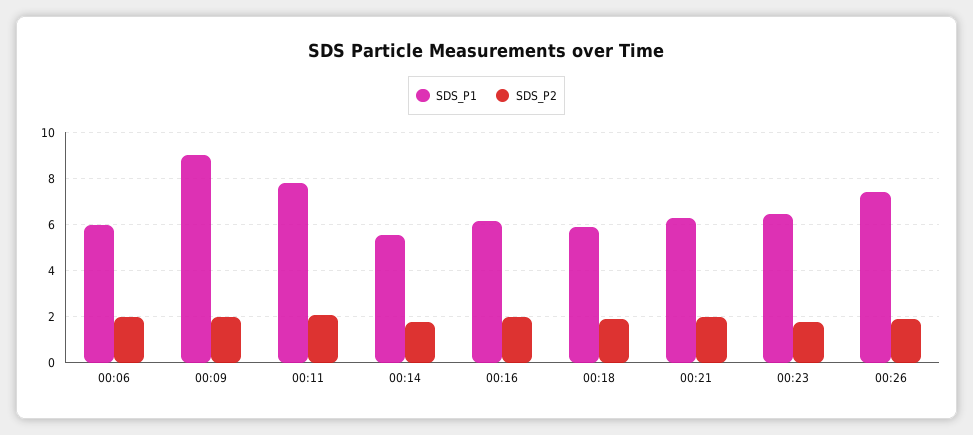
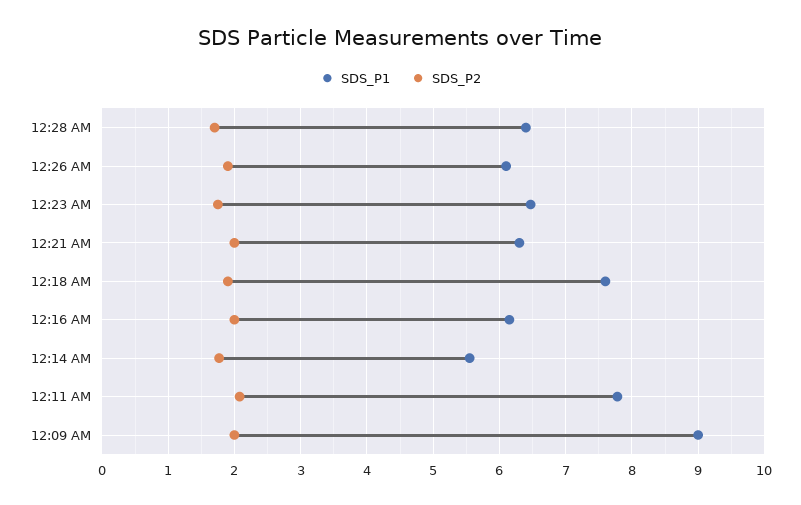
SDS_P1, 00:06: 6 -> none
SDS_P2, 00:06: 2 -> none
SDS_P1, 00:18: 6 -> 7.6
SDS_P1, 00:26: 7.5 -> 6.1
SDS_P1, 12:28 AM: none -> 6.4
SDS_P2, 12:28 AM: none -> 1.7

